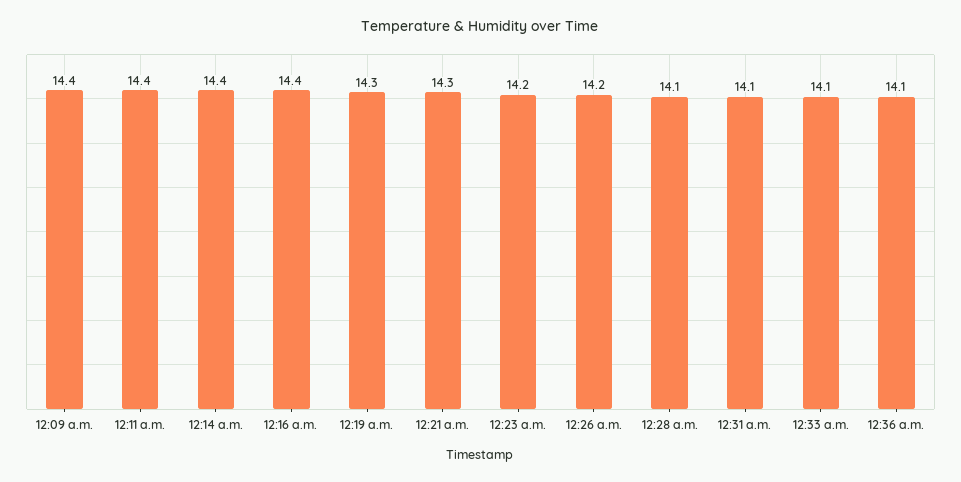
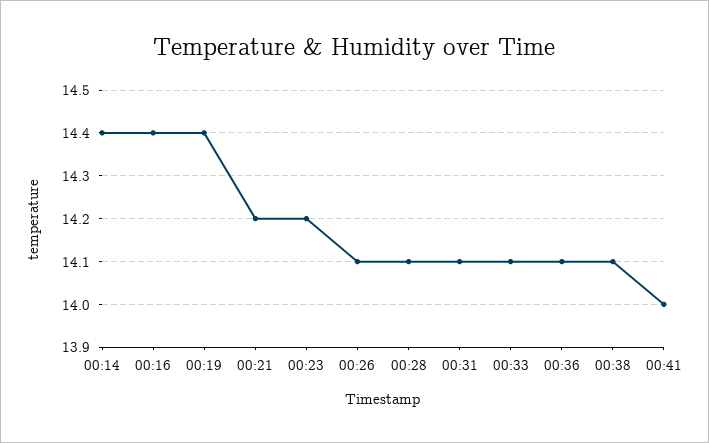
12:09 a.m.: 14.4 -> none
12:11 a.m.: 14.4 -> none
12:19 a.m.: 14.3 -> 14.4
12:21 a.m.: 14.3 -> 14.2
12:26 a.m.: 14.2 -> 14.1
00:38: none -> 14.1
00:41: none -> 14

